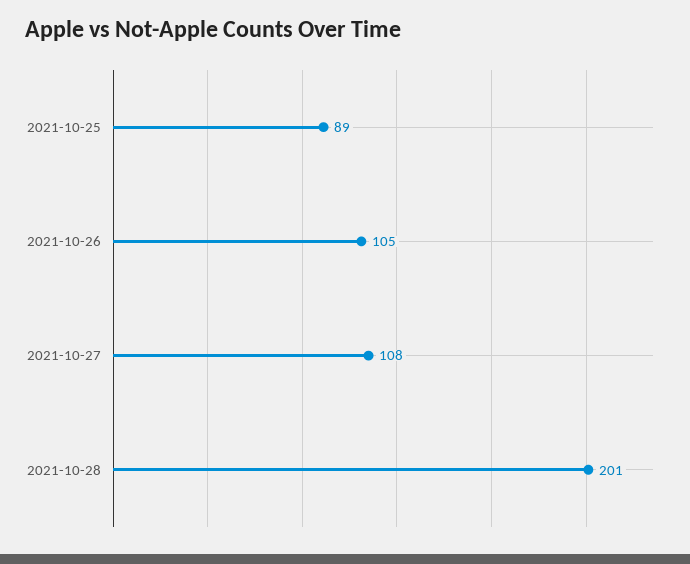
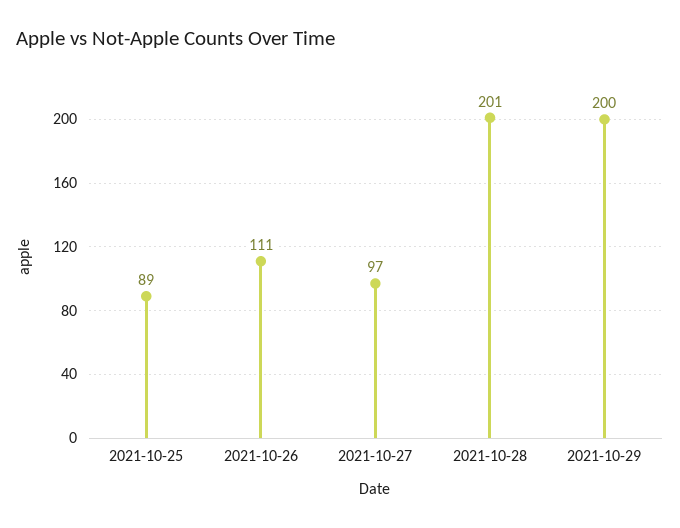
2021-10-26: 105 -> 111
2021-10-27: 108 -> 97
2021-10-29: none -> 200

